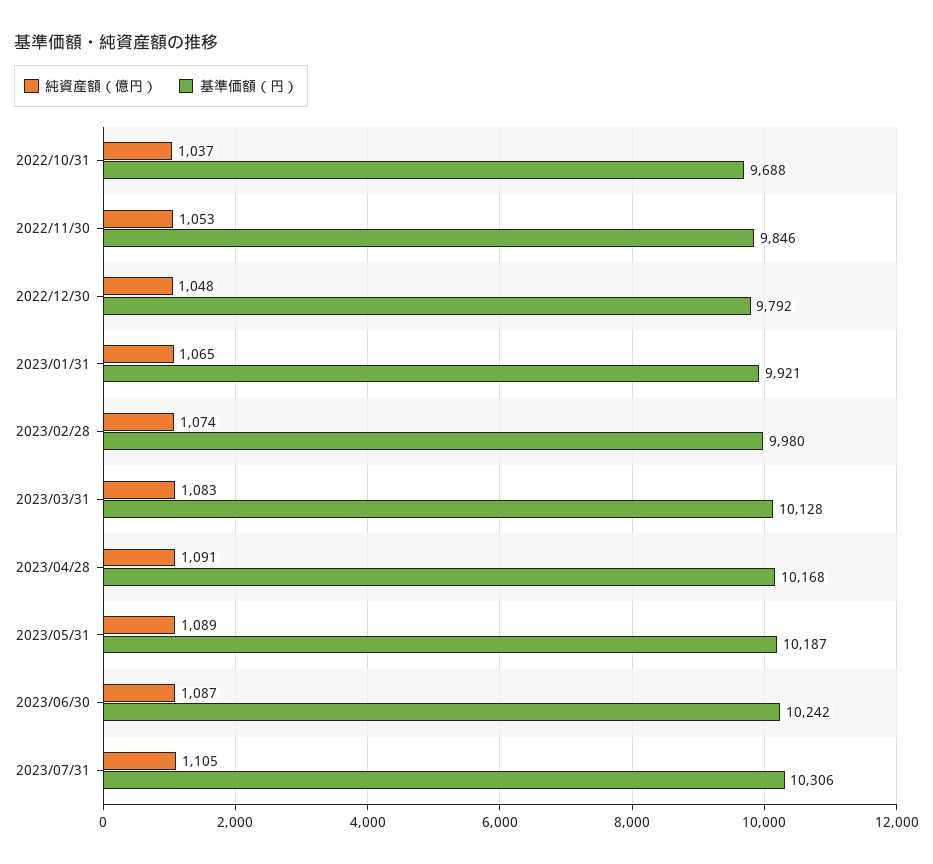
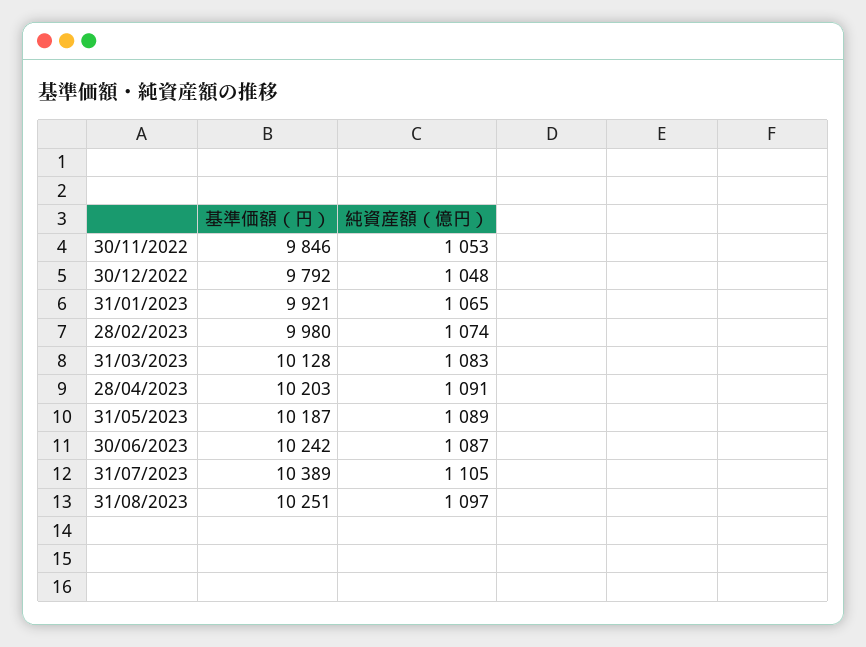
純資産額（億円）, 2022/10/31: 1037 -> none
基準価額（円）, 2022/10/31: 9688 -> none
基準価額（円）, 2023/04/28: 10168 -> 10203
基準価額（円）, 2023/07/31: 10306 -> 10389
基準価額（円）, 31/08/2023: none -> 10251
純資産額（億円）, 31/08/2023: none -> 1097

